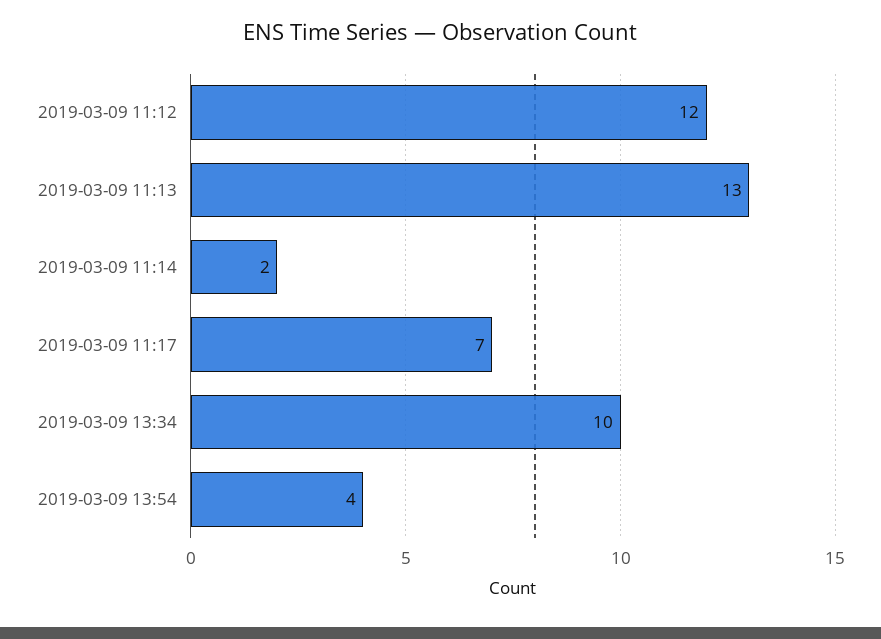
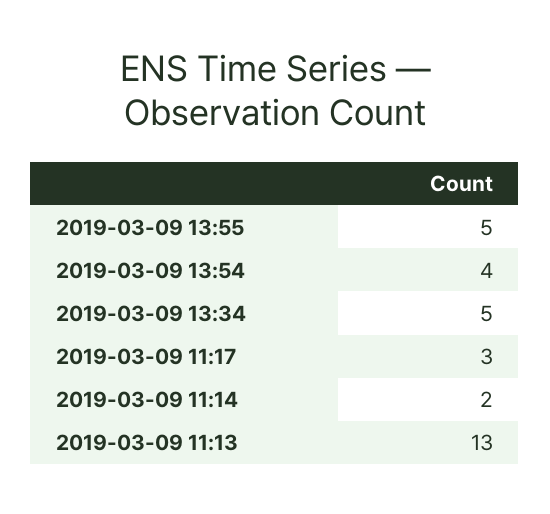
2019-03-09 11:12: 12 -> none
2019-03-09 11:17: 7 -> 3
2019-03-09 13:34: 10 -> 5
2019-03-09 13:55: none -> 5

